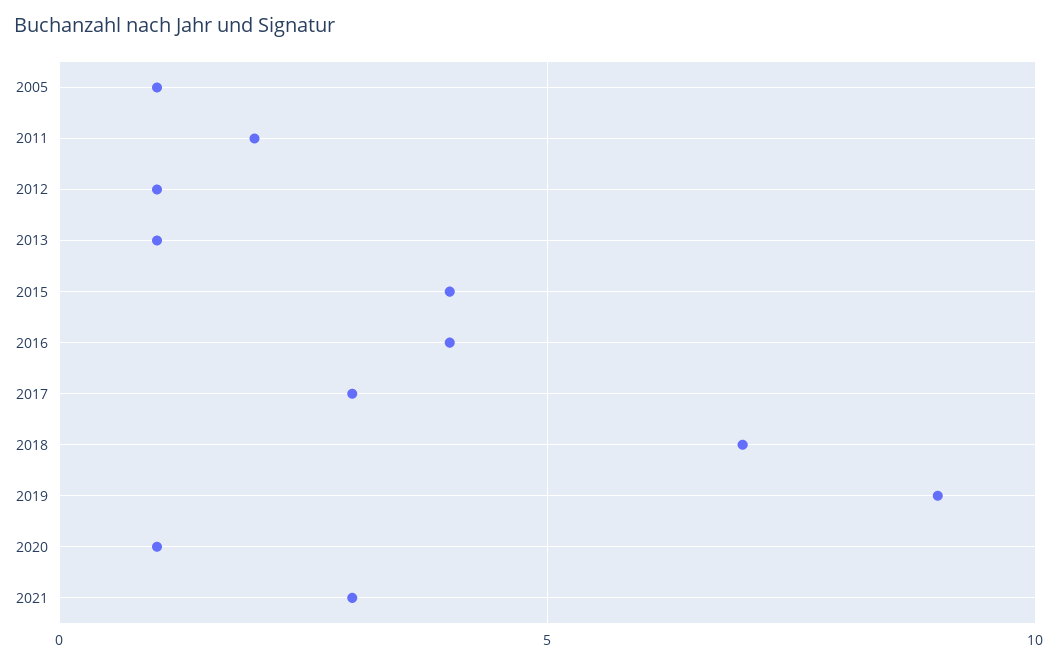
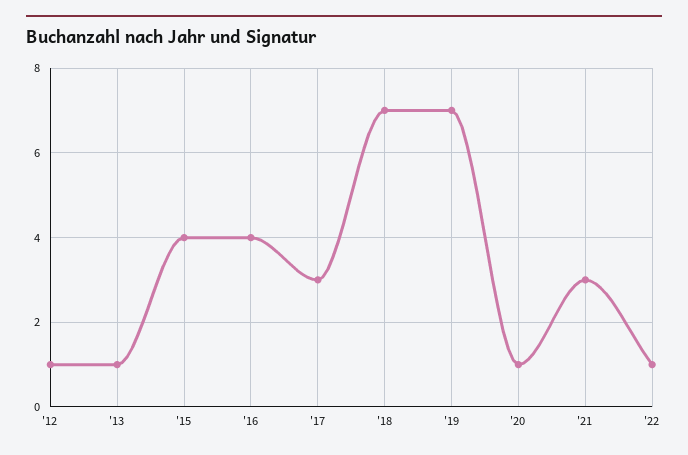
2005: 1 -> none
2011: 2 -> none
2019: 9 -> 7
'22: none -> 1

